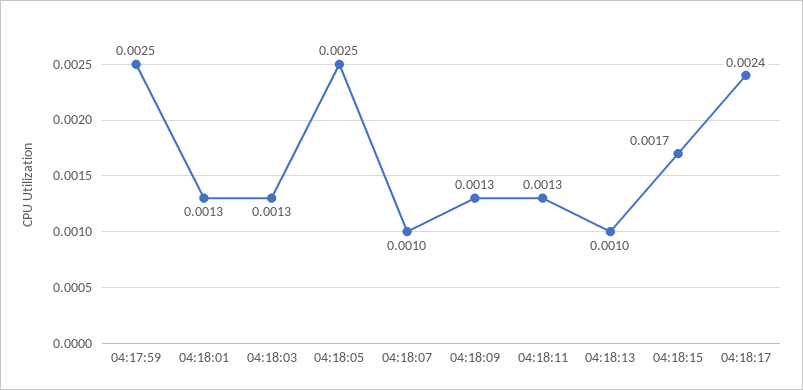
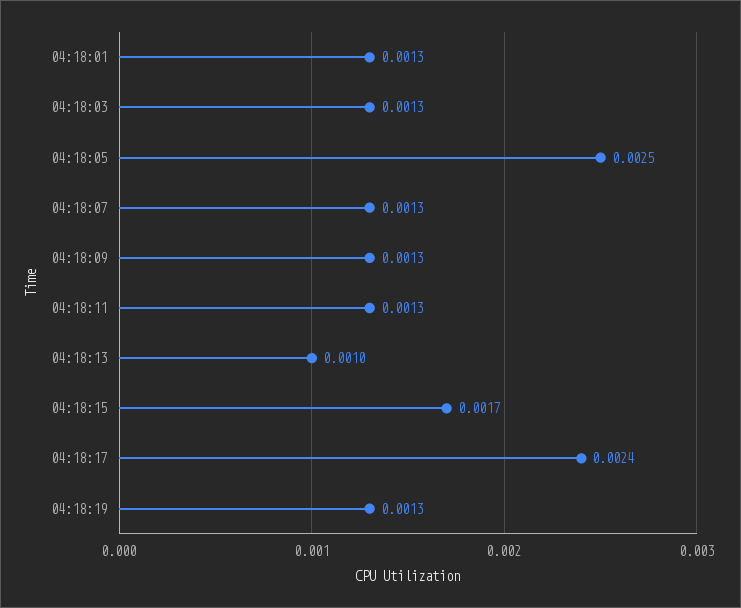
04:17:59: 0.0025 -> none
04:18:07: 0.001 -> 0.0013
04:18:19: none -> 0.0013

